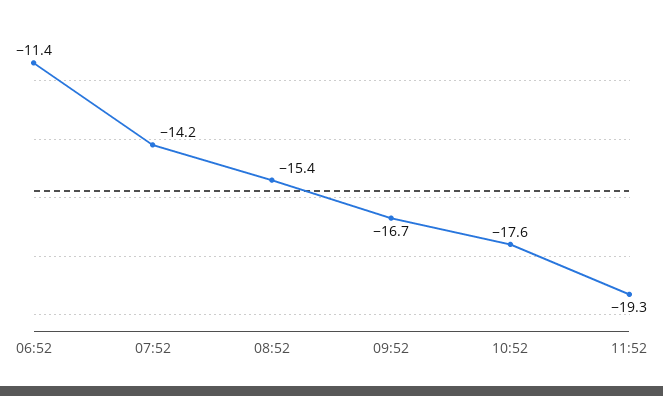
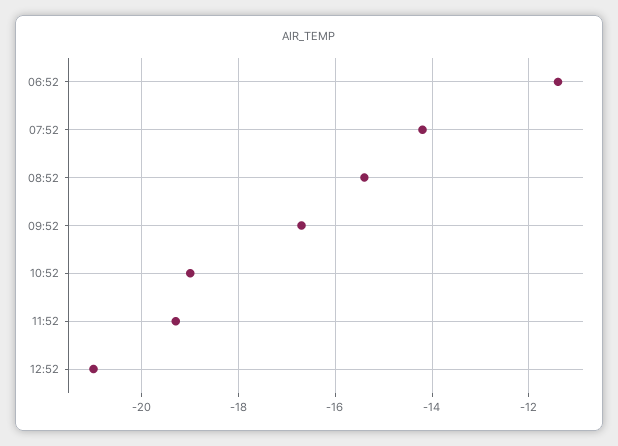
10:52: -17.6 -> -19
12:52: none -> -21

